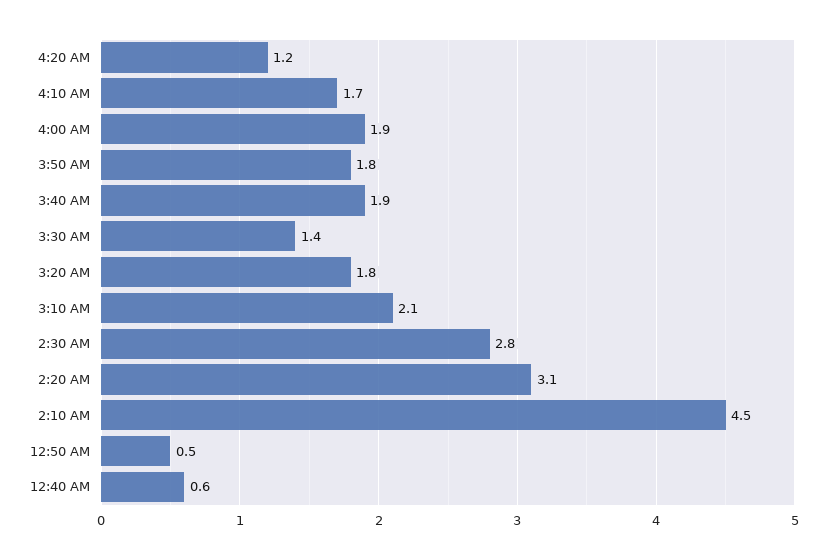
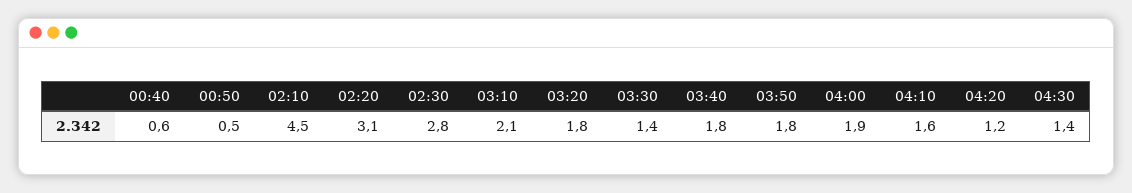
4:10 AM: 1.7 -> 1.6
3:40 AM: 1.9 -> 1.8
04:30: none -> 1.4

